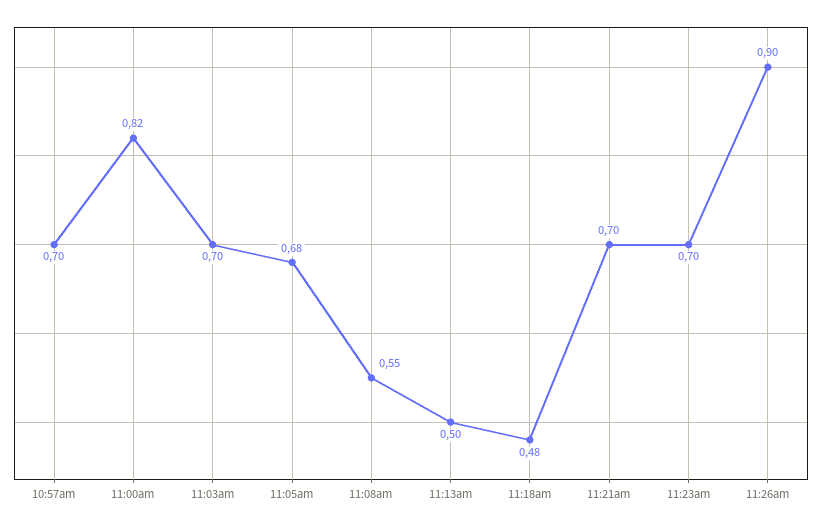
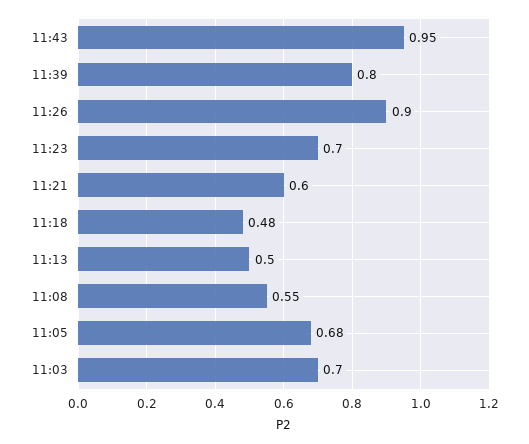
10:57am: 0.7 -> none
11:00am: 0.82 -> none
11:21am: 0.7 -> 0.6
11:43: none -> 0.95
11:39: none -> 0.8

